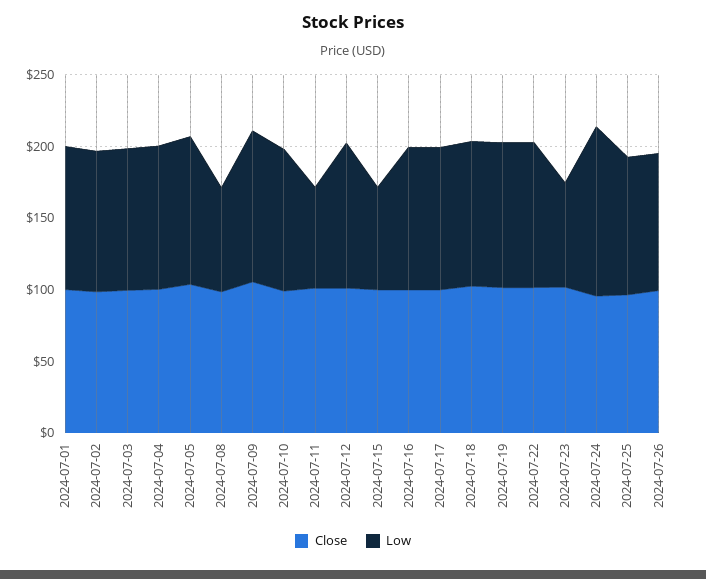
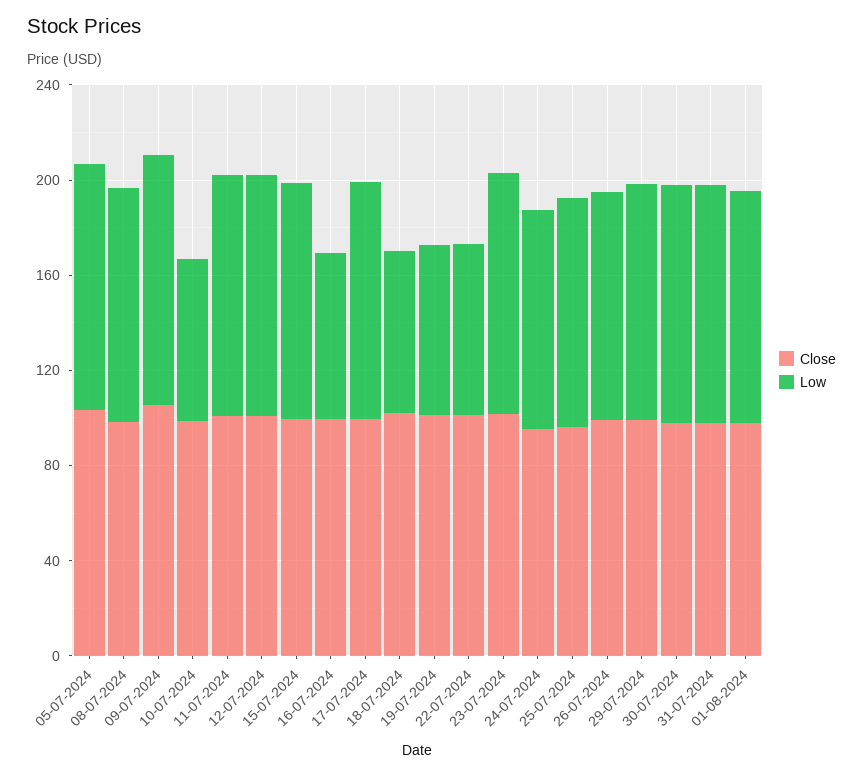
Close, 2024-07-01: 100 -> none
Low, 2024-07-01: 100 -> none
Close, 2024-07-02: 100 -> none
Low, 2024-07-02: 100 -> none
Close, 2024-07-03: 100 -> none
Low, 2024-07-03: 100 -> none
Close, 2024-07-04: 100 -> none
Low, 2024-07-04: 100 -> none
Low, 2024-07-08: 70 -> 100
Low, 2024-07-10: 100 -> 70
Low, 2024-07-11: 70 -> 100
Low, 2024-07-15: 70 -> 100
Low, 2024-07-16: 100 -> 70
Low, 2024-07-18: 100 -> 70
Low, 2024-07-19: 100 -> 70
Low, 2024-07-22: 100 -> 70
Low, 2024-07-23: 70 -> 100
Low, 2024-07-24: 120 -> 90
Close, 29-07-2024: none -> 100
Low, 29-07-2024: none -> 100
Close, 30-07-2024: none -> 100
Low, 30-07-2024: none -> 100
Close, 31-07-2024: none -> 100
Low, 31-07-2024: none -> 100
Close, 01-08-2024: none -> 100
Low, 01-08-2024: none -> 100

